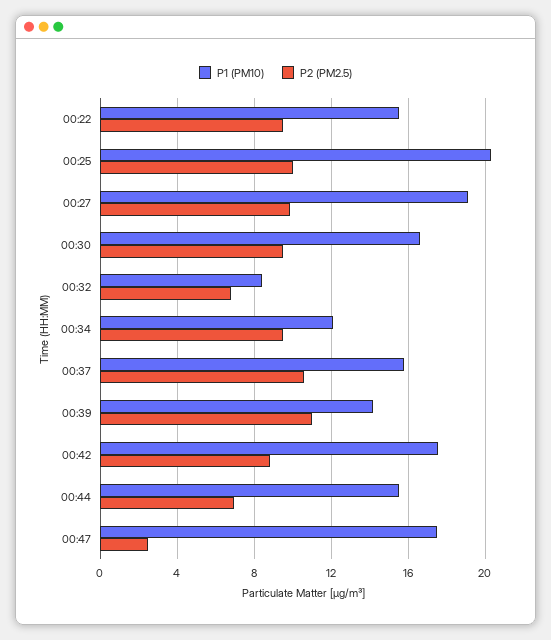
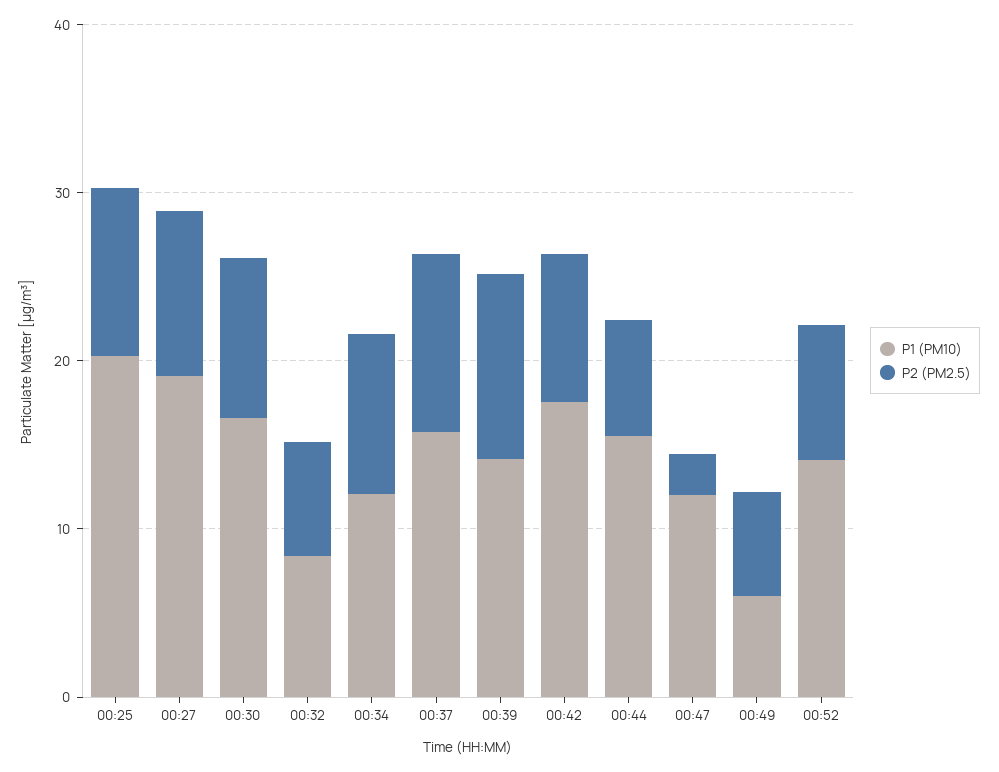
P1 (PM10), 00:22: 15.5 -> none
P2 (PM2.5), 00:22: 9.5 -> none
P1 (PM10), 00:47: 17.5 -> 12
P1 (PM10), 00:49: none -> 6
P2 (PM2.5), 00:49: none -> 6
P1 (PM10), 00:52: none -> 14
P2 (PM2.5), 00:52: none -> 8

